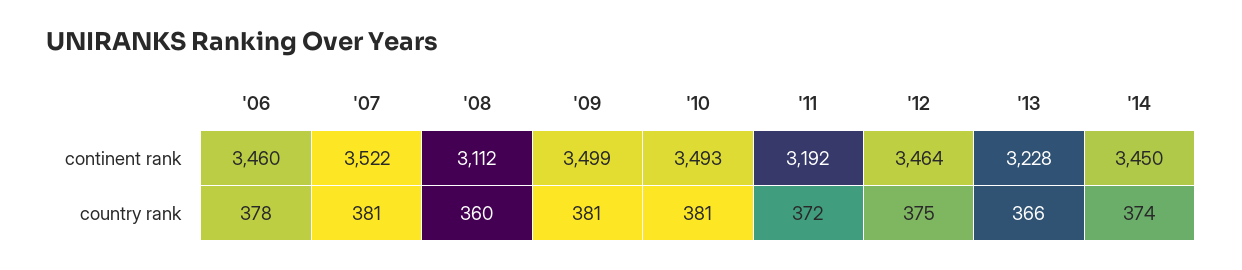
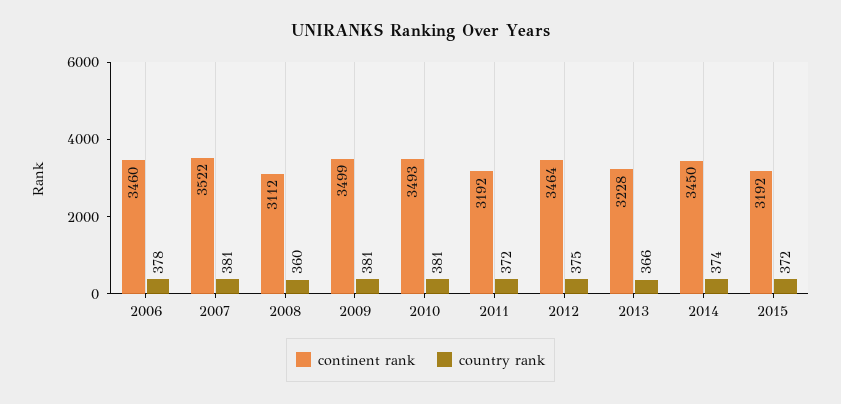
continent rank, 2015: none -> 3192
country rank, 2015: none -> 372

